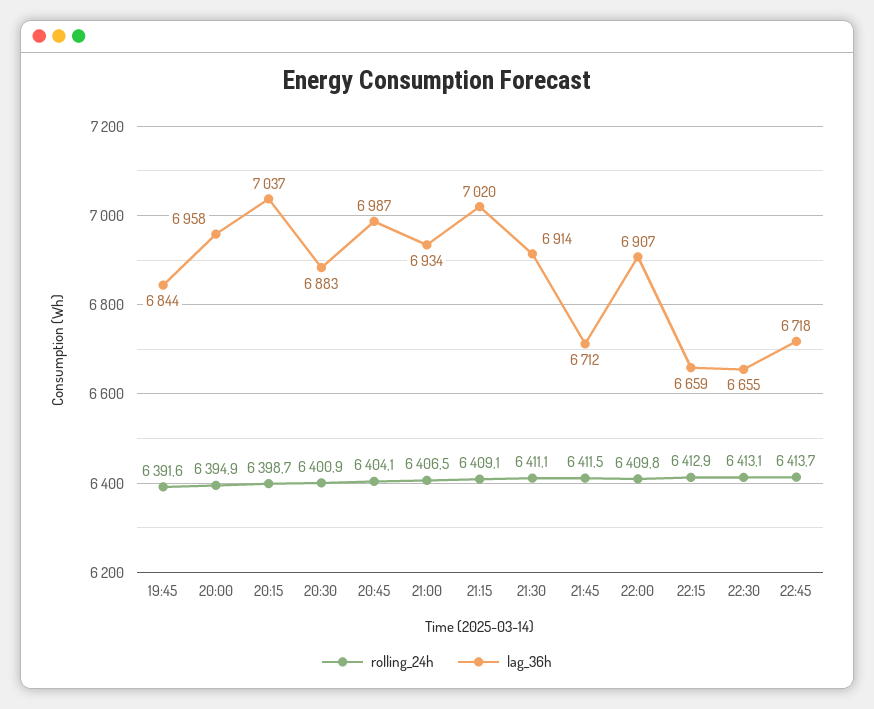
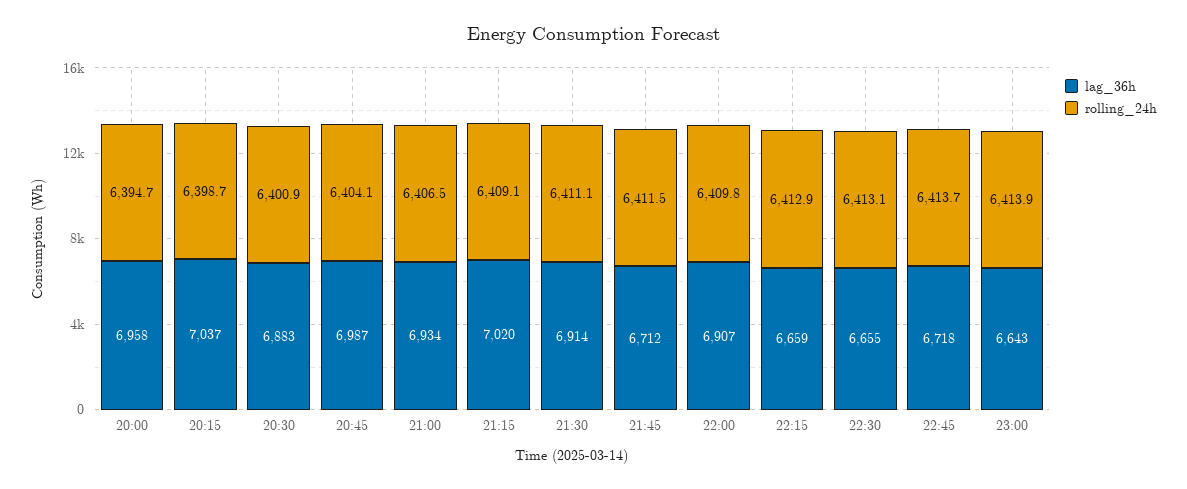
rolling_24h, 19:45: 6391.6 -> none
lag_36h, 19:45: 6844 -> none
rolling_24h, 20:00: 6394.9 -> 6394.7
lag_36h, 23:00: none -> 6643
rolling_24h, 23:00: none -> 6413.9

